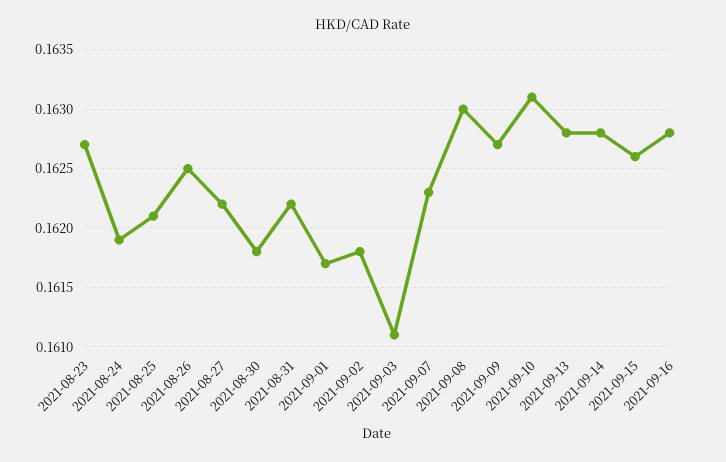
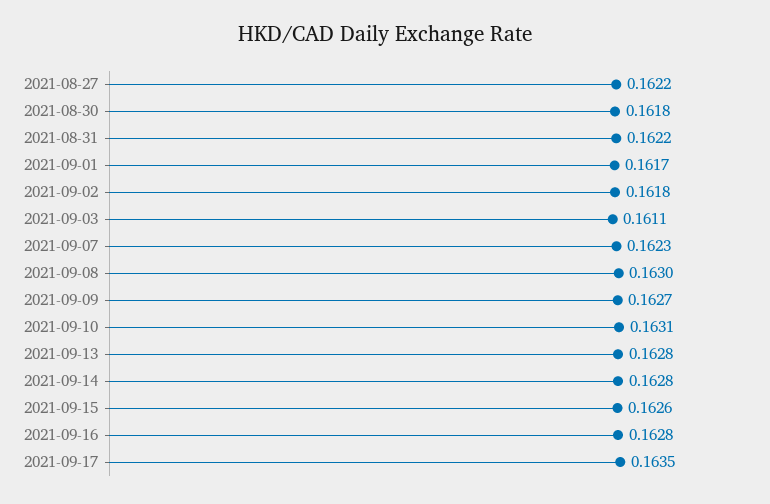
2021-08-23: 0.1627 -> none
2021-08-24: 0.1619 -> none
2021-08-25: 0.1621 -> none
2021-08-26: 0.1625 -> none
2021-09-17: none -> 0.1635

